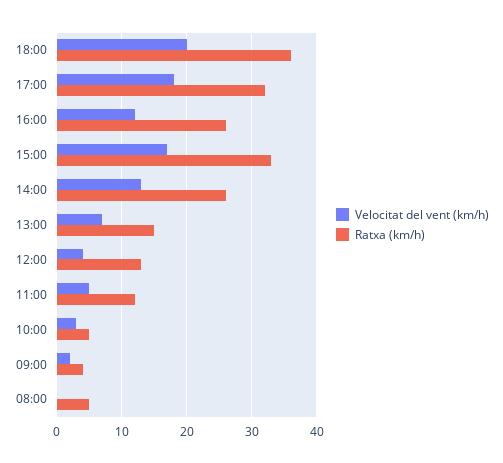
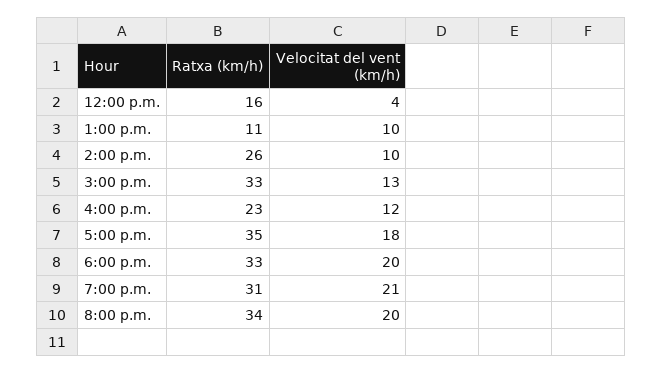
Ratxa (km/h), 18:00: 36 -> 33
Ratxa (km/h), 17:00: 32 -> 35
Ratxa (km/h), 16:00: 26 -> 23
Velocitat del vent (km/h), 15:00: 17 -> 13
Velocitat del vent (km/h), 14:00: 13 -> 10
Velocitat del vent (km/h), 13:00: 7 -> 10
Ratxa (km/h), 13:00: 15 -> 11
Ratxa (km/h), 12:00: 13 -> 16
Velocitat del vent (km/h), 11:00: 5 -> none
Ratxa (km/h), 11:00: 12 -> none
Velocitat del vent (km/h), 10:00: 3 -> none
Ratxa (km/h), 10:00: 5 -> none
Velocitat del vent (km/h), 09:00: 2 -> none
Ratxa (km/h), 09:00: 4 -> none
Velocitat del vent (km/h), 08:00: 0 -> none
Ratxa (km/h), 08:00: 5 -> none
Ratxa (km/h), 7:00 p.m.: none -> 31
Velocitat del vent (km/h), 7:00 p.m.: none -> 21
Ratxa (km/h), 8:00 p.m.: none -> 34
Velocitat del vent (km/h), 8:00 p.m.: none -> 20

